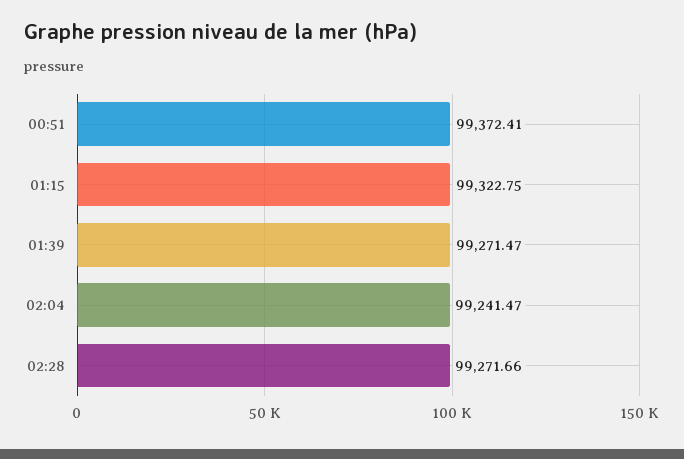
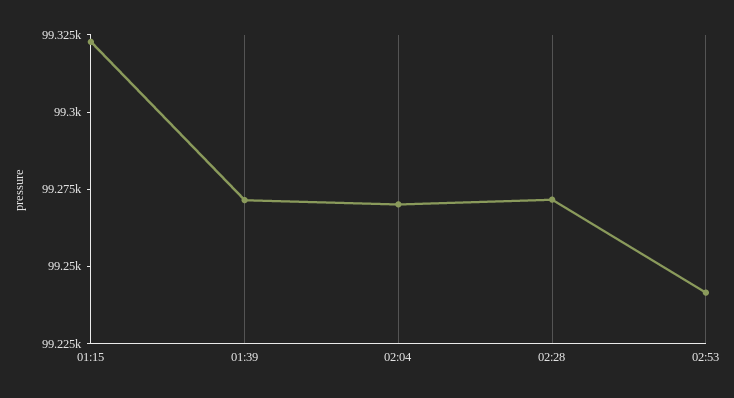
00:51: 99372.41 -> none
02:04: 99241.47 -> 99270
02:53: none -> 99240

